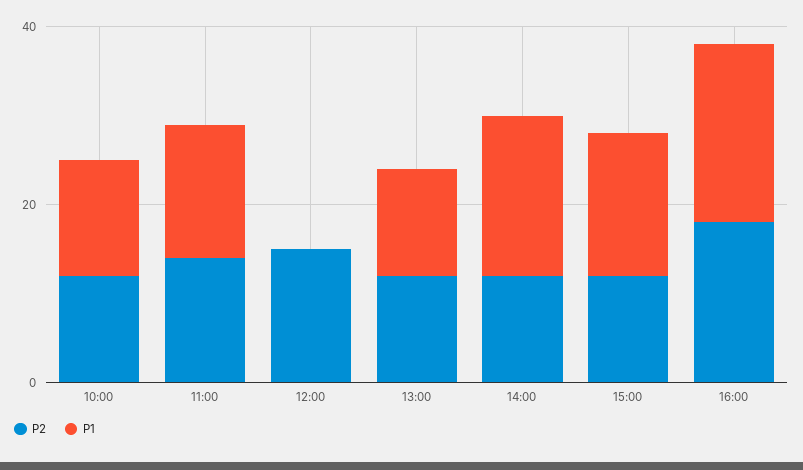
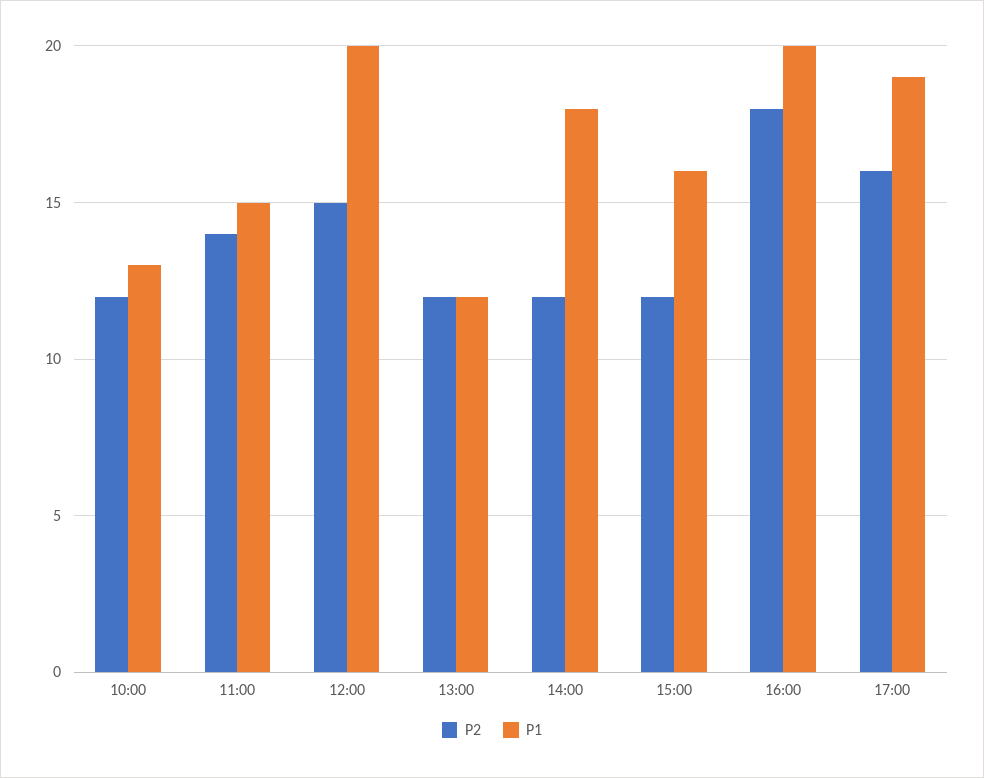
P1, 12:00: 0 -> 20
P2, 17:00: none -> 16
P1, 17:00: none -> 19

